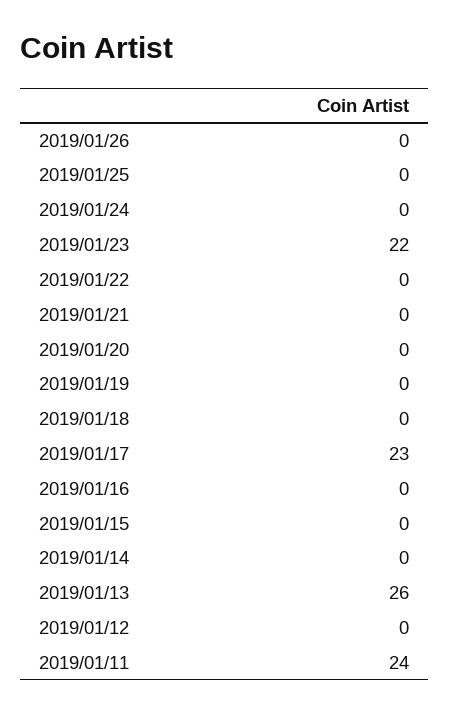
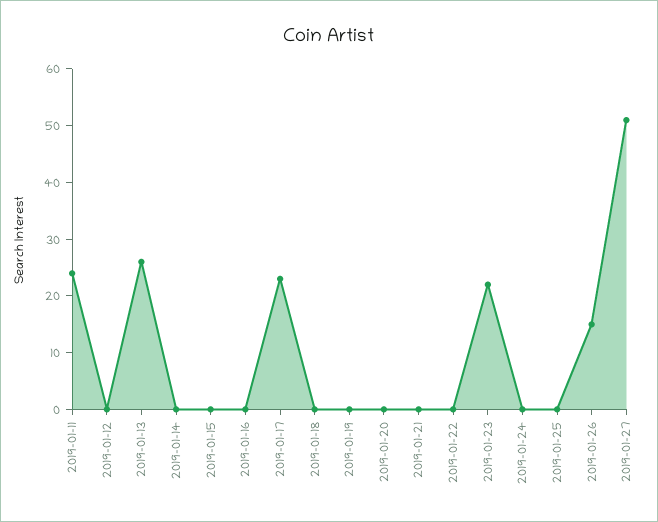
2019/01/26: 0 -> 15
2019-01-27: none -> 50

